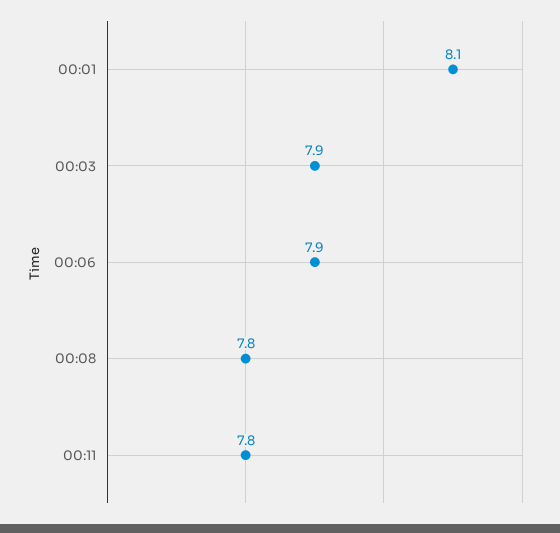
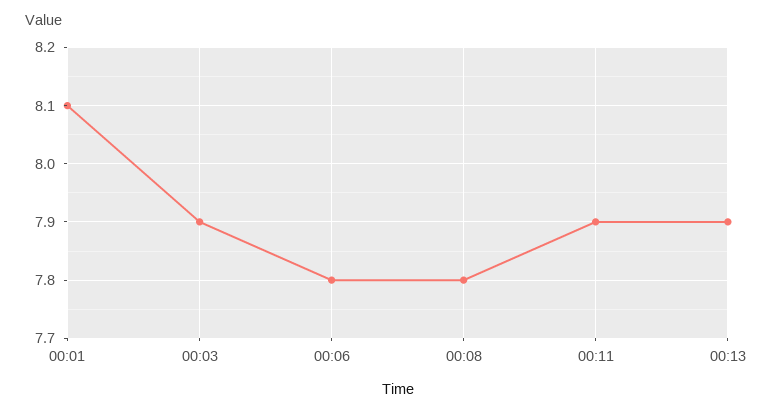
00:06: 7.9 -> 7.8
00:11: 7.8 -> 7.9
00:13: none -> 7.9

